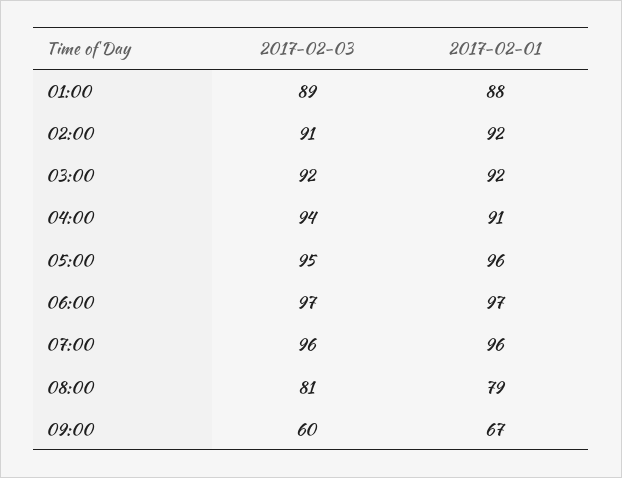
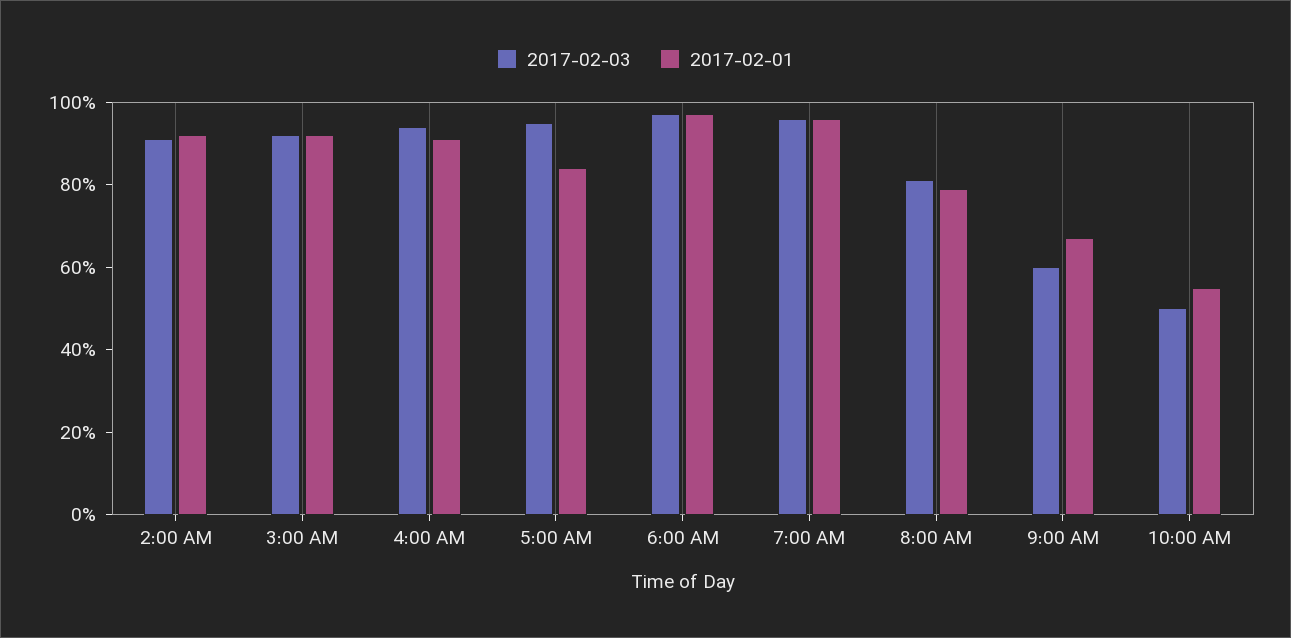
2017-02-03, 01:00: 89 -> none
2017-02-01, 01:00: 88 -> none
2017-02-01, 05:00: 96 -> 85
2017-02-03, 10:00 AM: none -> 50
2017-02-01, 10:00 AM: none -> 55

